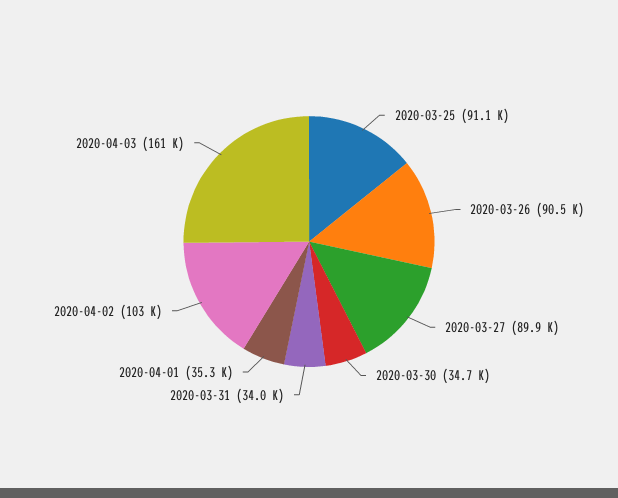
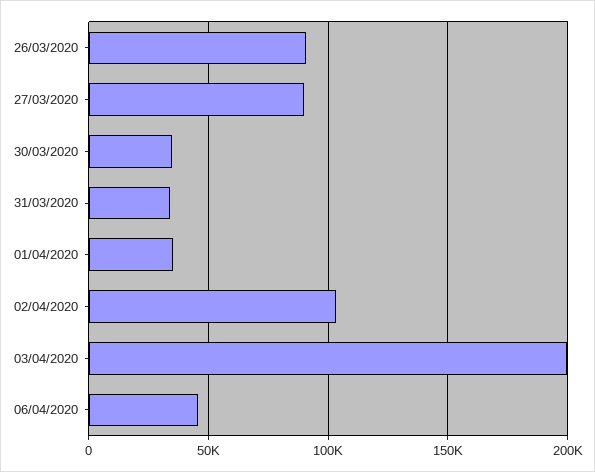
2020-03-25: 91100 -> none
2020-04-03: 161000 -> 200000
06/04/2020: none -> 45000

